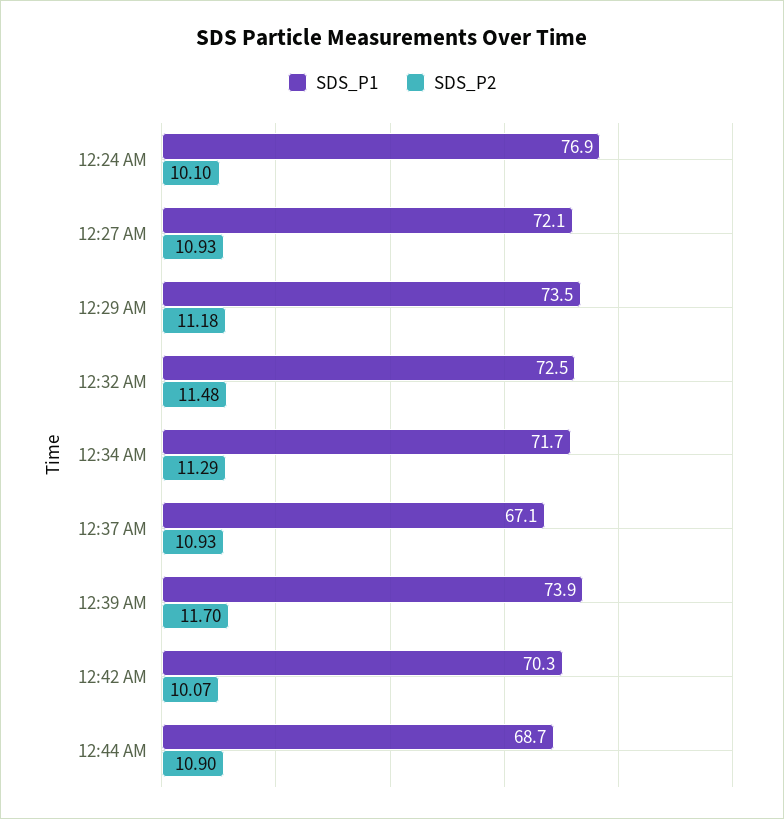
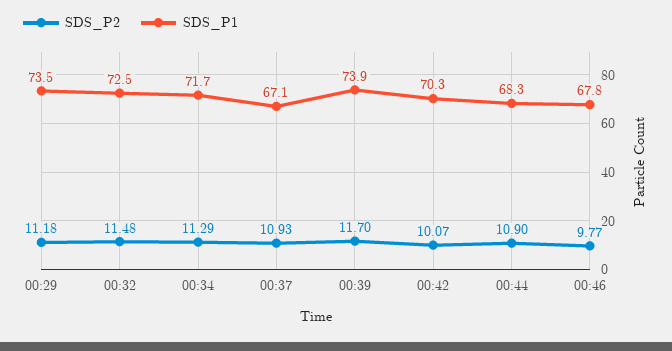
SDS_P1, 12:24 AM: 76.9 -> none
SDS_P2, 12:24 AM: 10.1 -> none
SDS_P1, 12:27 AM: 72.1 -> none
SDS_P2, 12:27 AM: 10.93 -> none
SDS_P1, 12:44 AM: 68.7 -> 68.3
SDS_P2, 00:46: none -> 9.77
SDS_P1, 00:46: none -> 67.8

